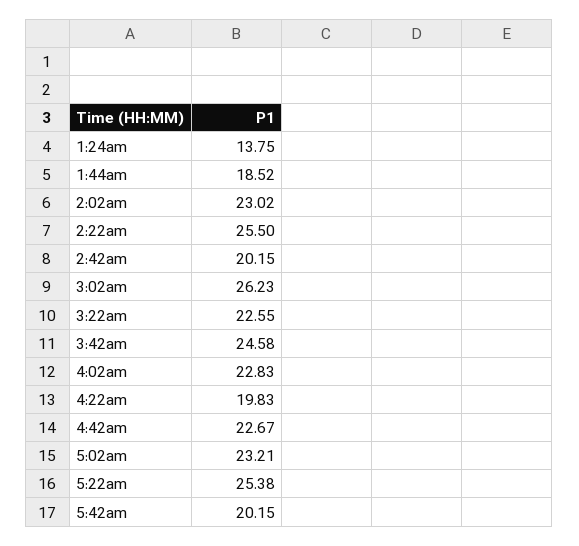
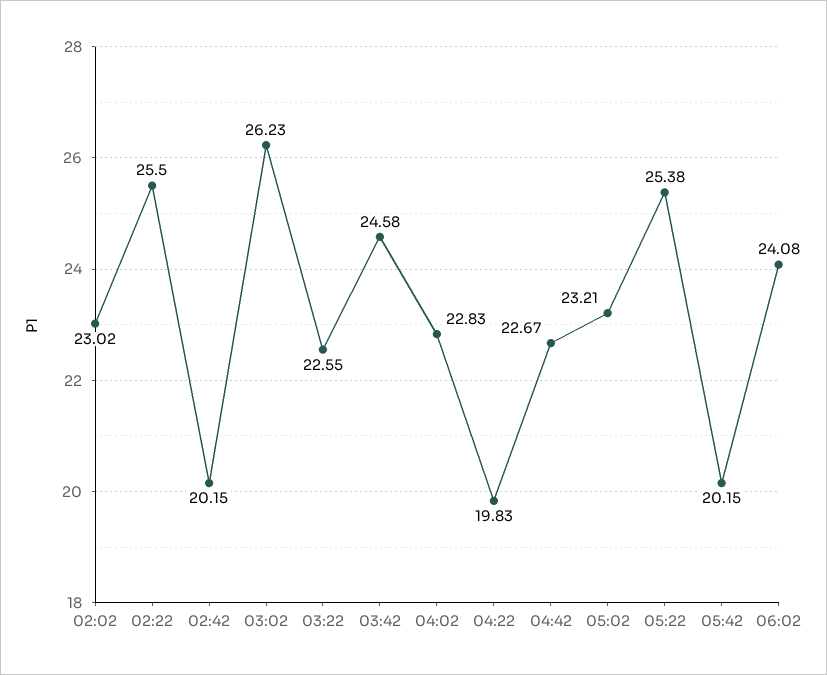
1:24am: 13.75 -> none
1:44am: 18.52 -> none
06:02: none -> 24.08

